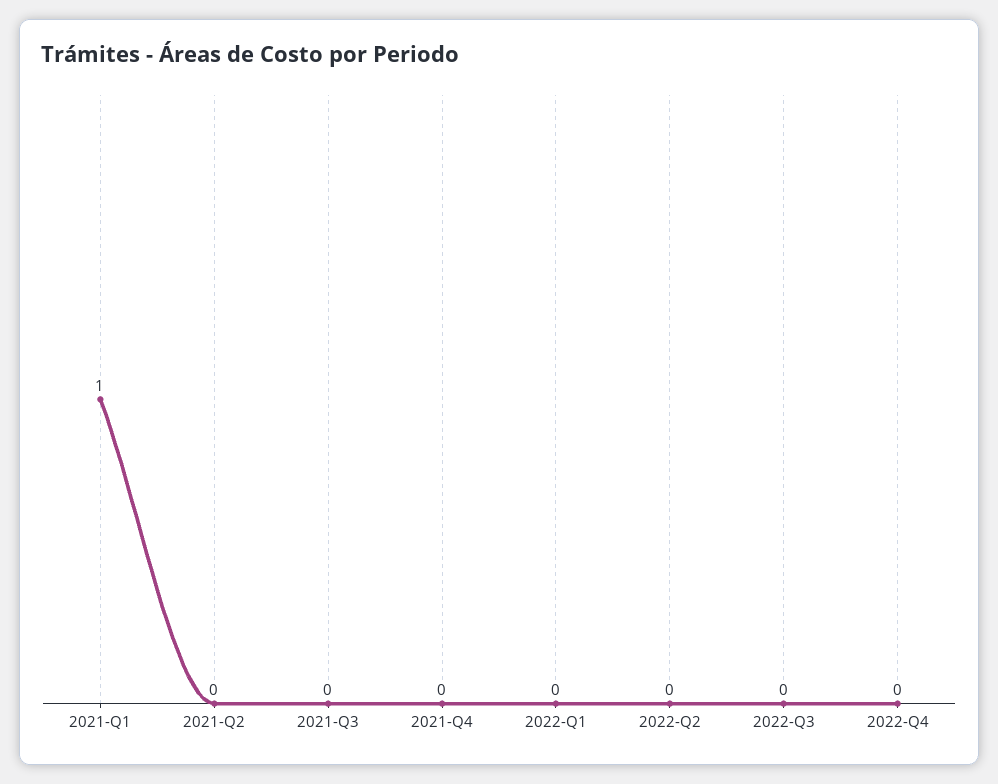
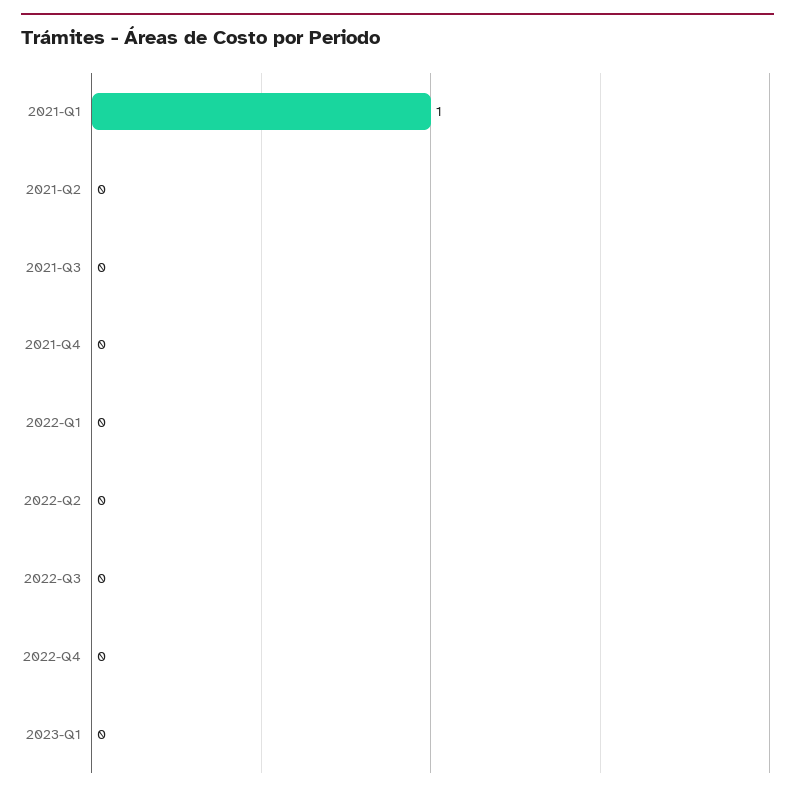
2023-Q1: none -> 0

